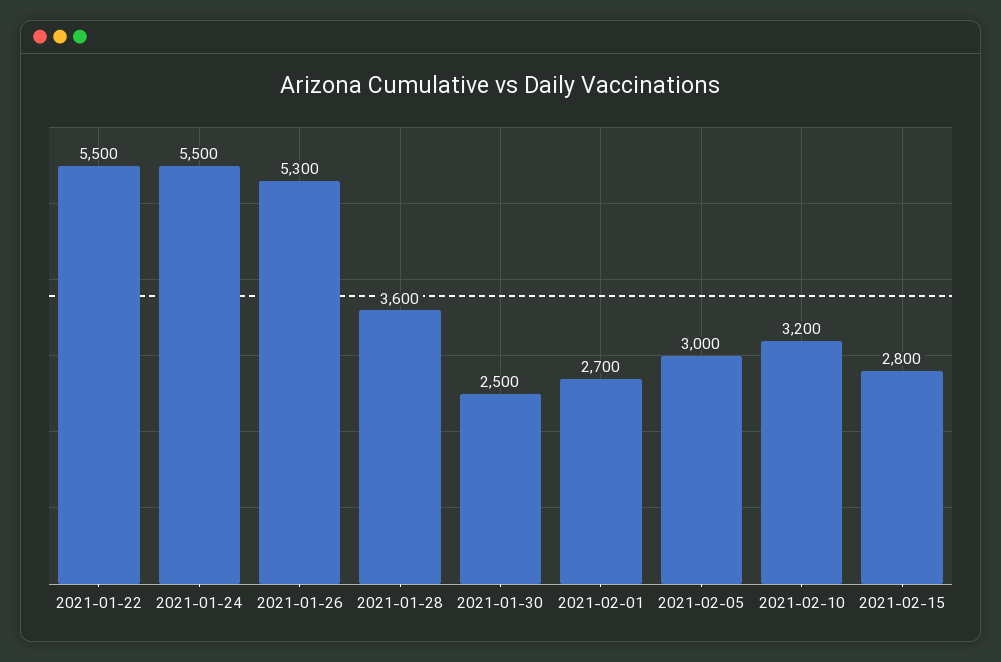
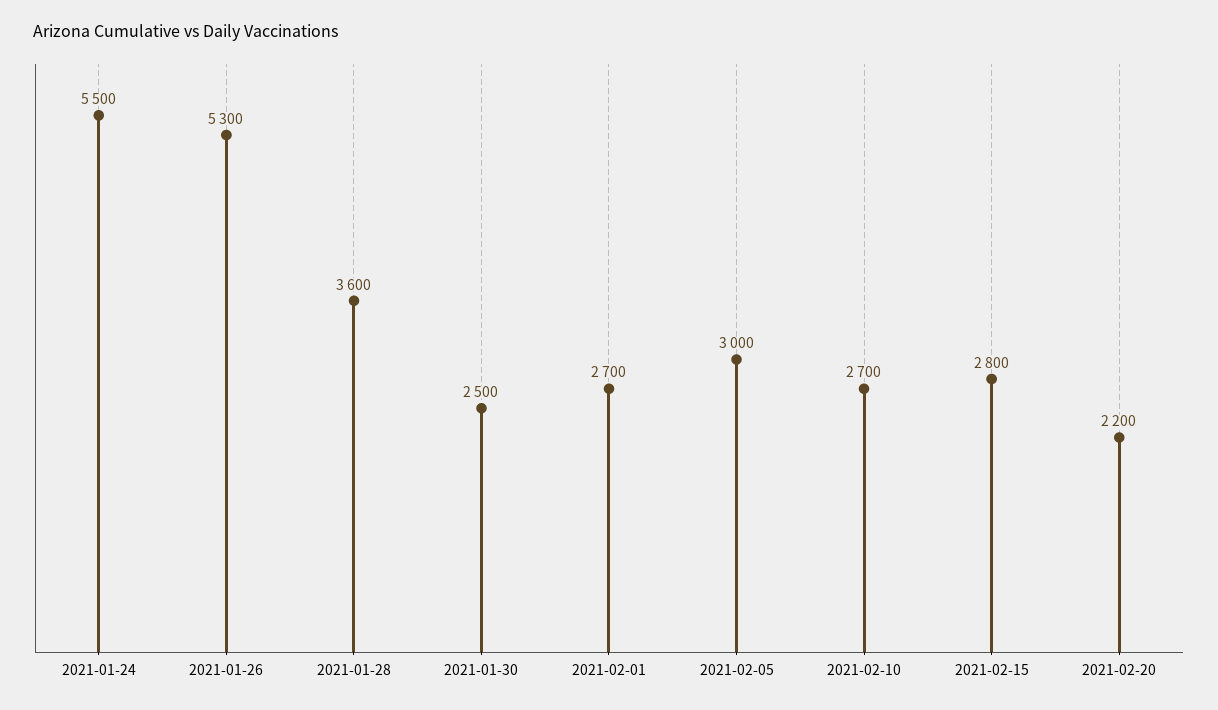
2021-01-22: 5500 -> none
2021-02-10: 3200 -> 2700
2021-02-20: none -> 2200

